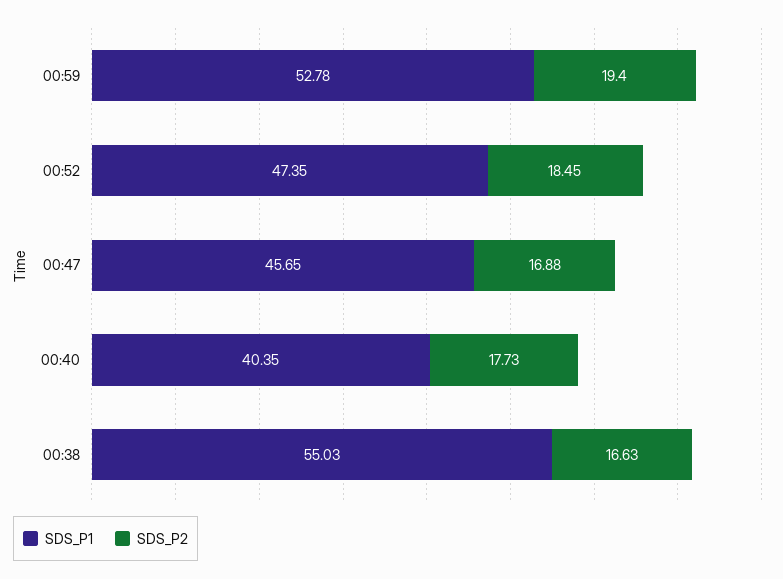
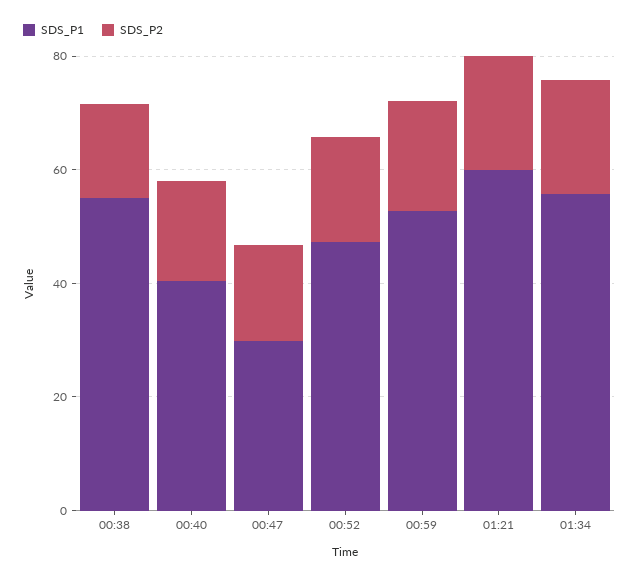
SDS_P1, 00:47: 45.65 -> 30
SDS_P1, 01:21: none -> 60
SDS_P2, 01:21: none -> 20
SDS_P1, 01:34: none -> 55
SDS_P2, 01:34: none -> 20

